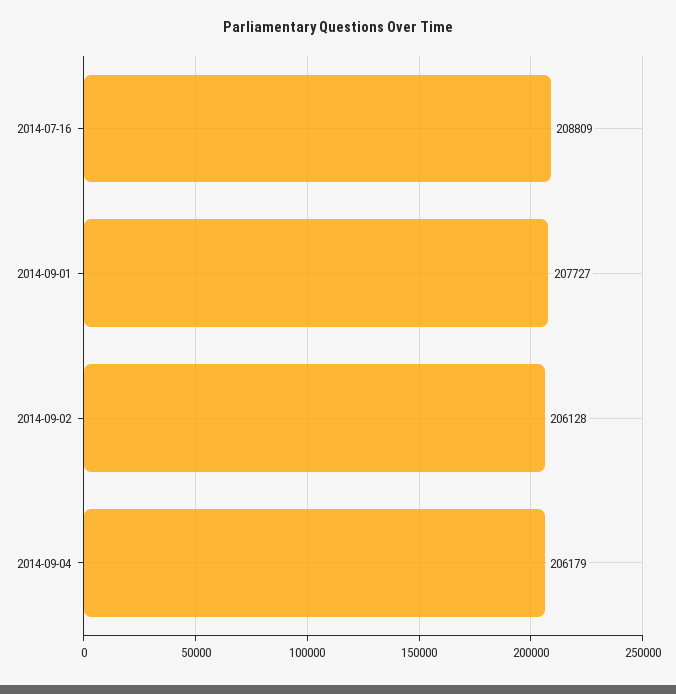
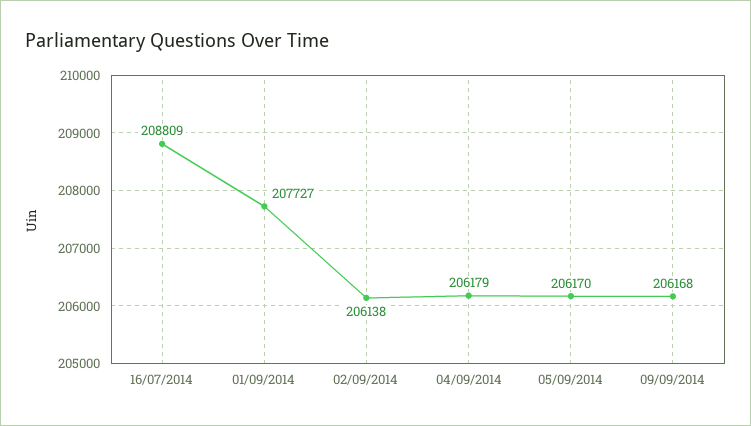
2014-09-02: 206128 -> 206138
05/09/2014: none -> 206170
09/09/2014: none -> 206168

